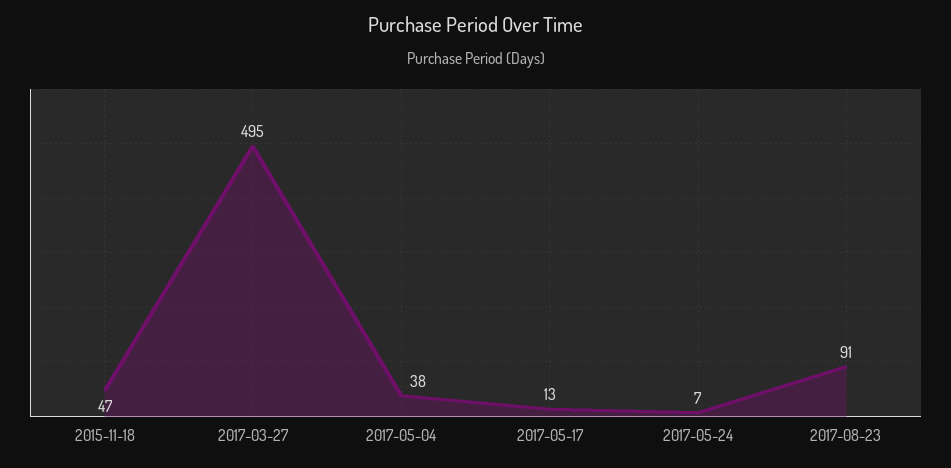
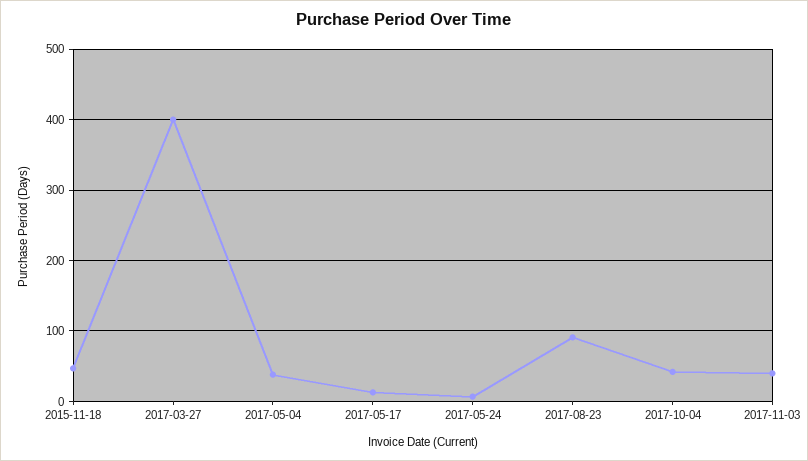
2017-03-27: 495 -> 400
2017-10-04: none -> 40
2017-11-03: none -> 40

